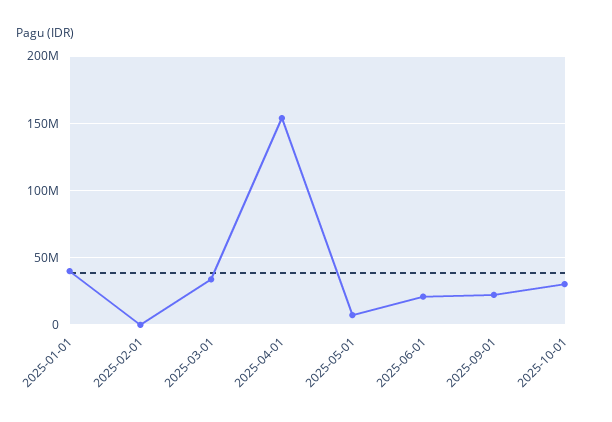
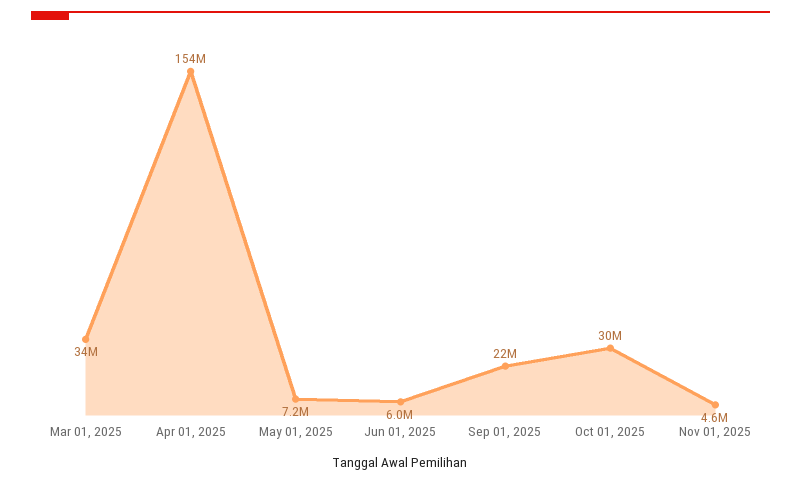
2025-01-01: 40000000 -> none
2025-02-01: 0 -> none
2025-06-01: 20000000 -> 6000000
Nov 01, 2025: none -> 4600000

